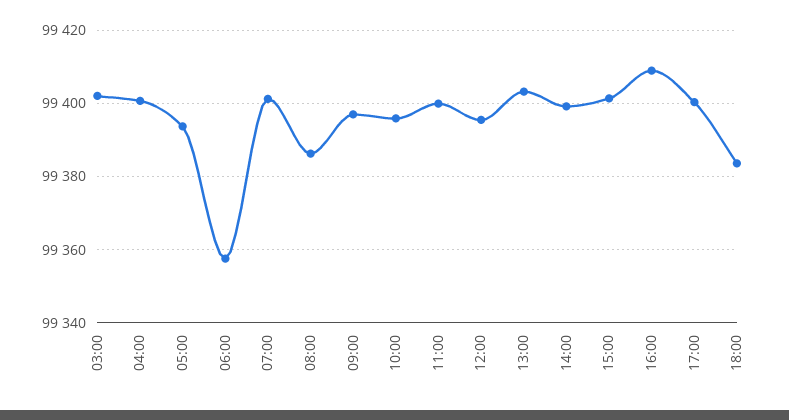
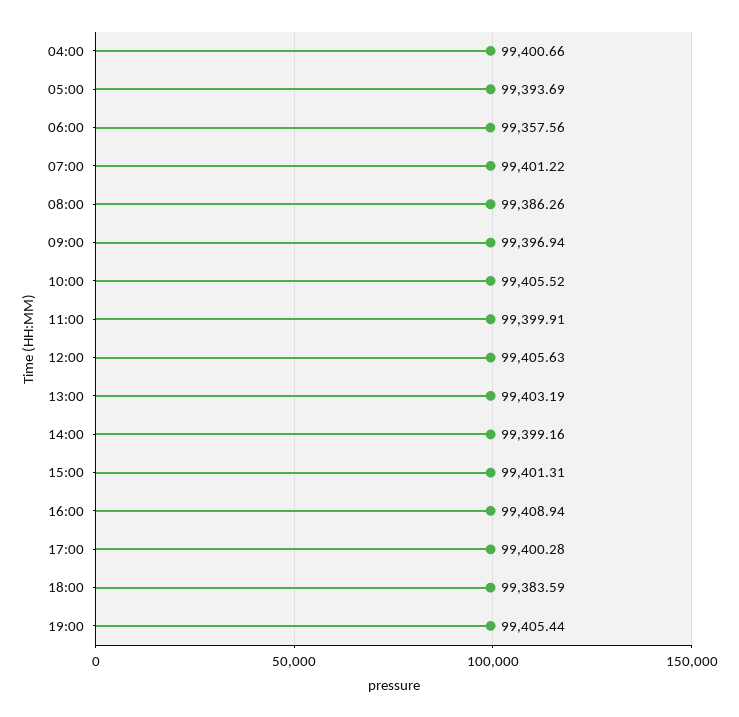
03:00: 99402 -> none
10:00: 99396 -> 99405.52
12:00: 99396 -> 99405.63
19:00: none -> 99405.44

